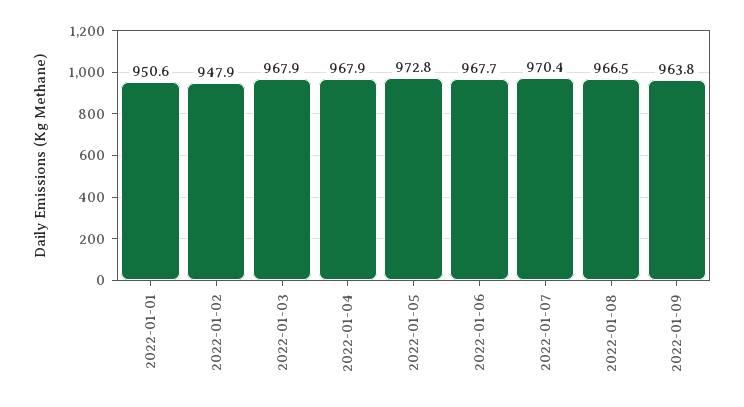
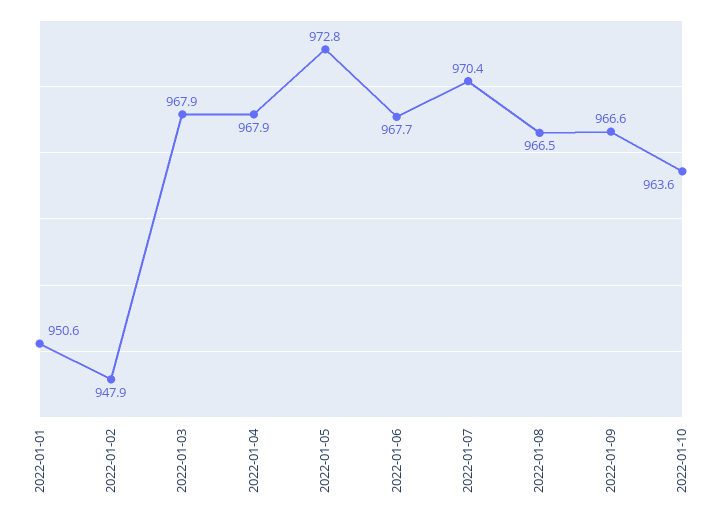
2022-01-09: 963.8 -> 966.6
2022-01-10: none -> 963.6

